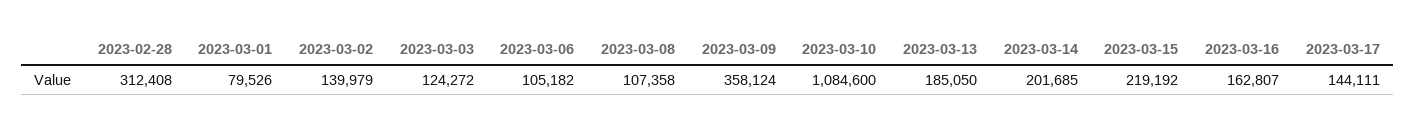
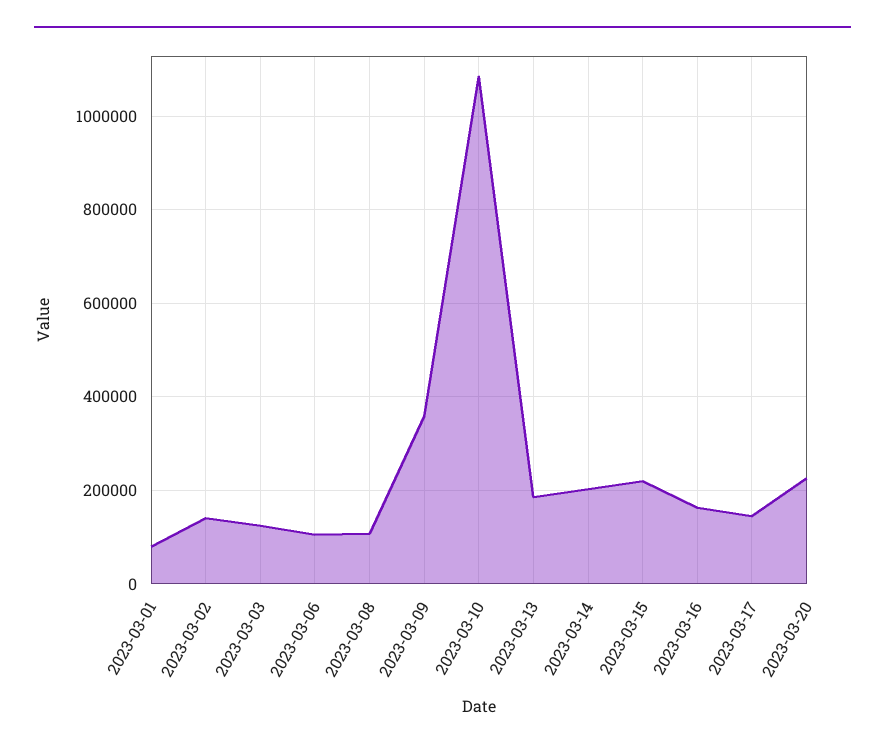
2023-02-28: 312408 -> none
2023-03-20: none -> 220000

